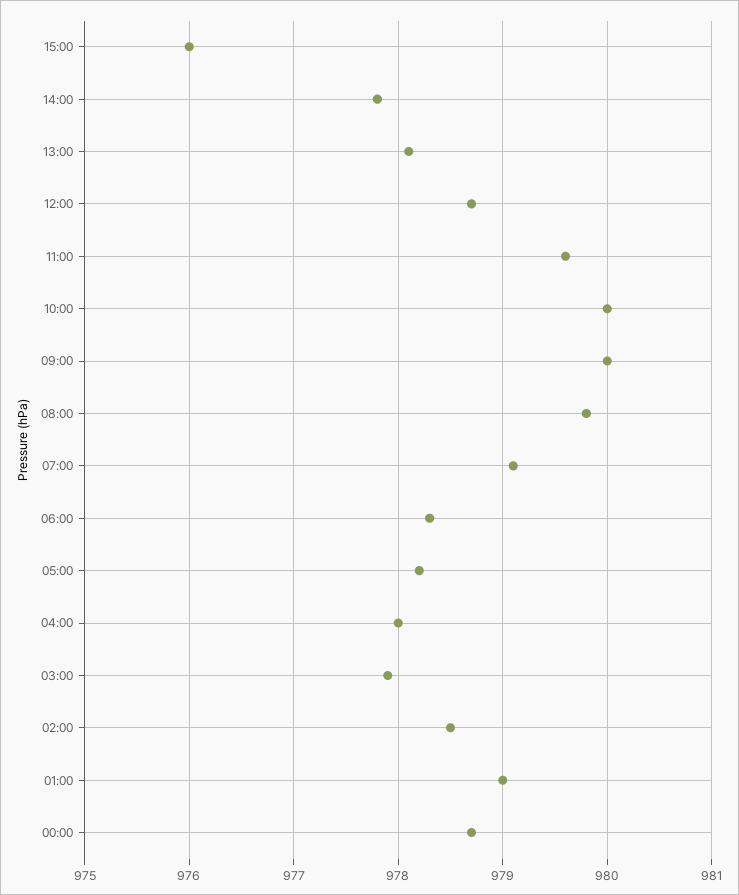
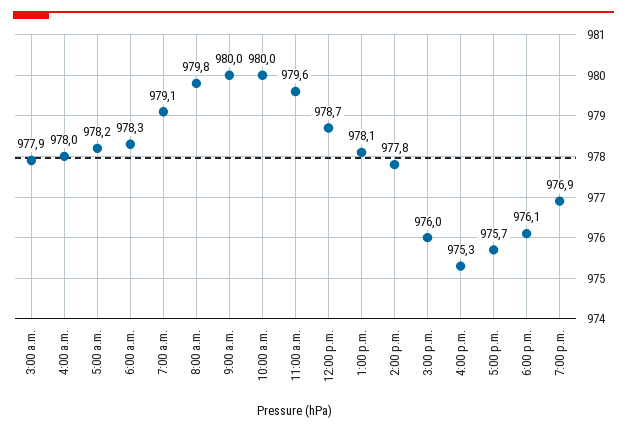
02:00: 978.5 -> none
01:00: 979 -> none
00:00: 978.7 -> none
4:00 p.m.: none -> 975.3
5:00 p.m.: none -> 975.7
6:00 p.m.: none -> 976.1
7:00 p.m.: none -> 976.9

